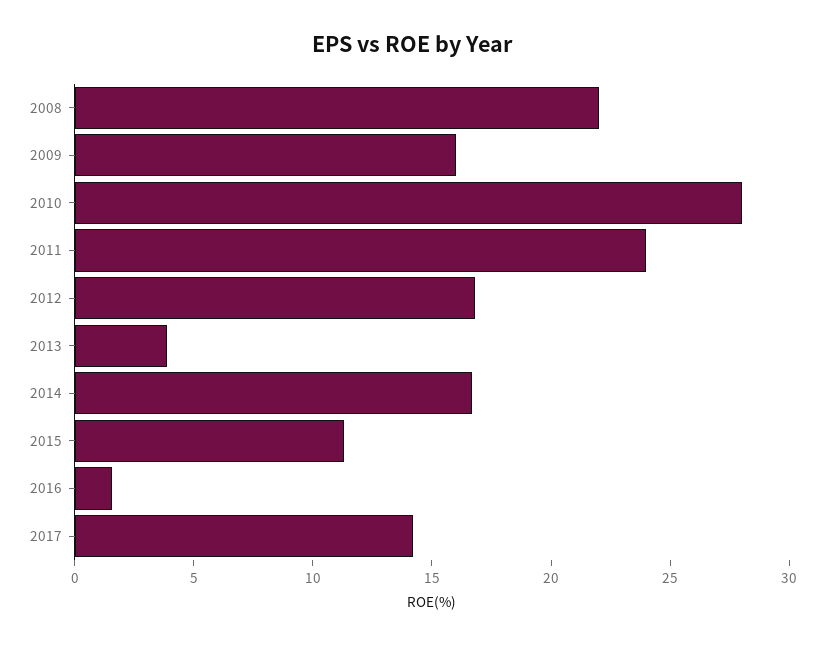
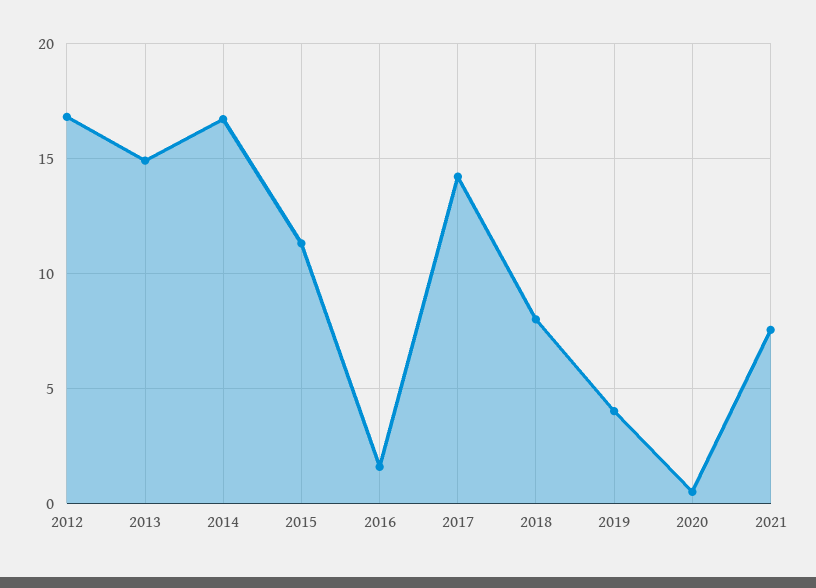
2008: 22 -> none
2009: 16 -> none
2010: 28 -> none
2011: 24 -> none
2013: 4 -> 15
2018: none -> 8
2019: none -> 4
2020: none -> 0.5
2021: none -> 7.5

